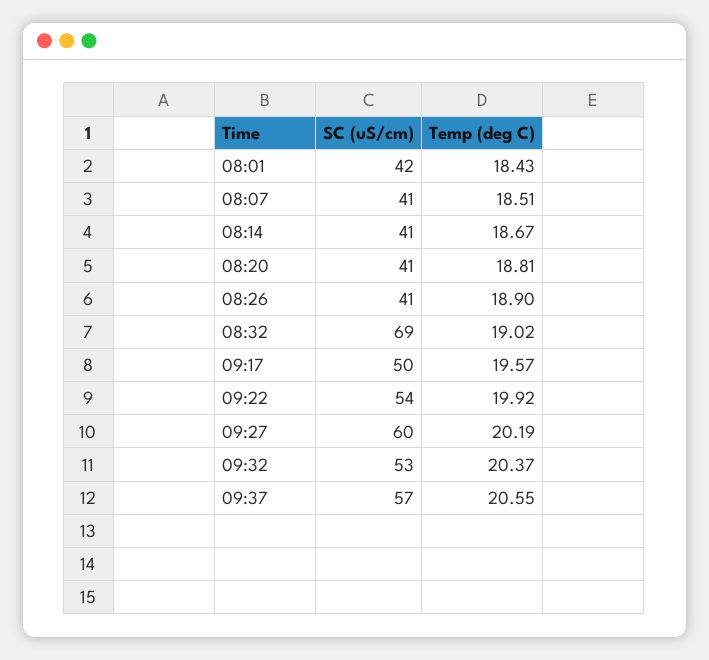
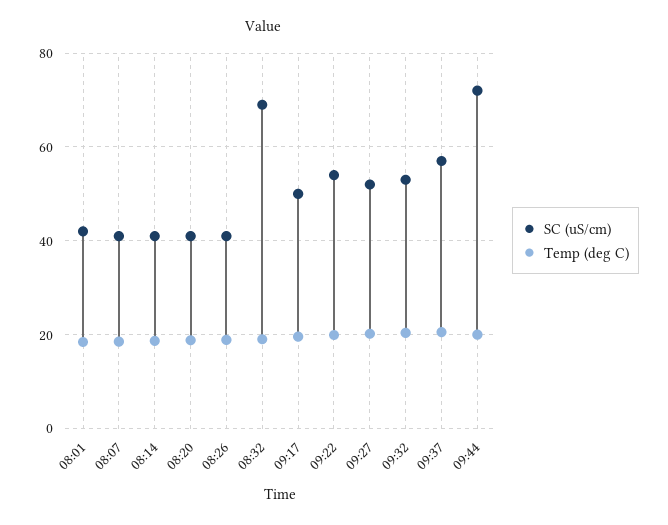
SC (uS/cm), 09:27: 60 -> 52
SC (uS/cm), 09:44: none -> 72
Temp (deg C), 09:44: none -> 20

